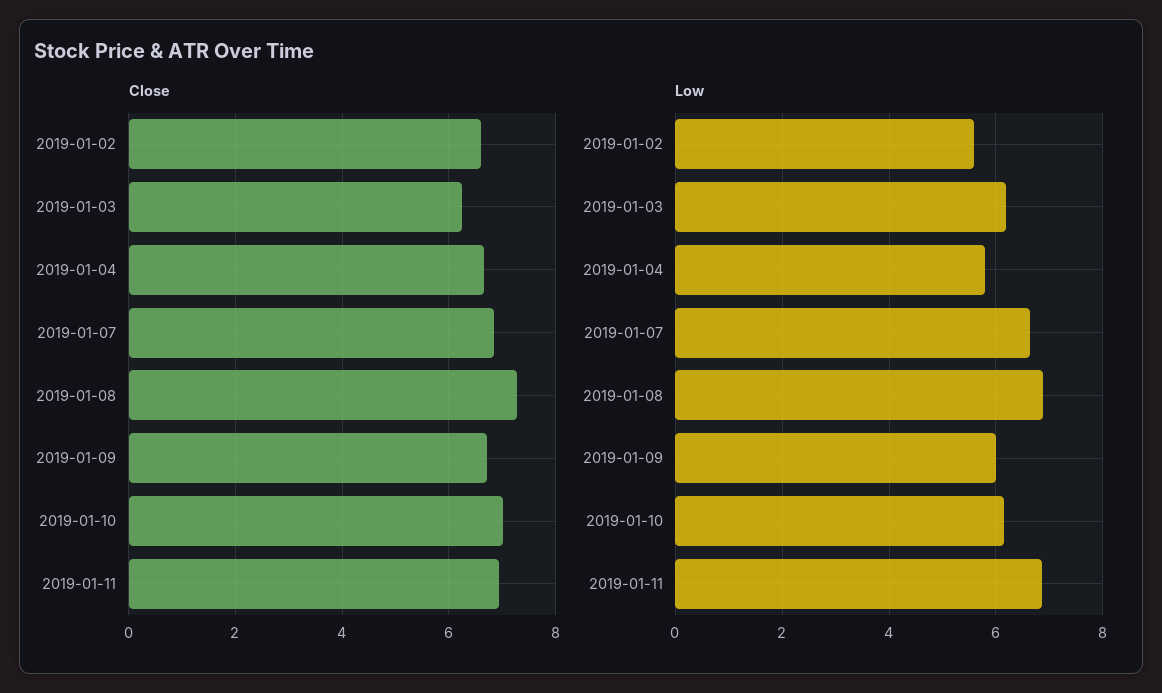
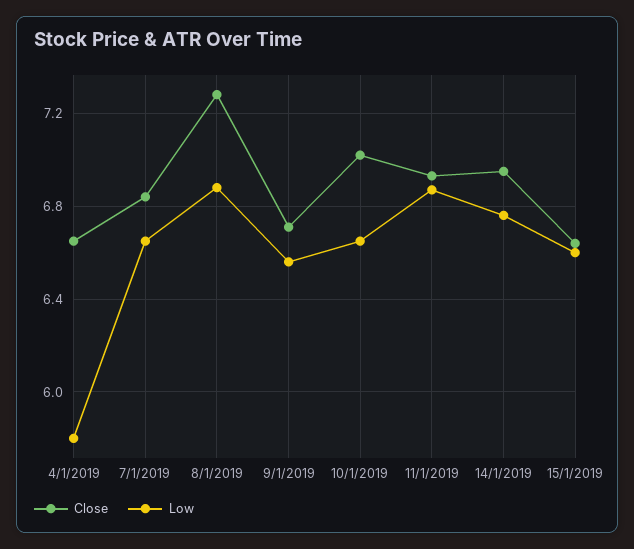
Close, 2019-01-02: 6.6 -> none
Close, 2019-01-03: 6.2 -> none
Low, 2019-01-02: 5.6 -> none
Low, 2019-01-03: 6.2 -> none
Low, 2019-01-09: 6 -> 6.55
Low, 2019-01-10: 6.2 -> 6.65
Close, 14/1/2019: none -> 6.95
Low, 14/1/2019: none -> 6.75
Close, 15/1/2019: none -> 6.65
Low, 15/1/2019: none -> 6.6

